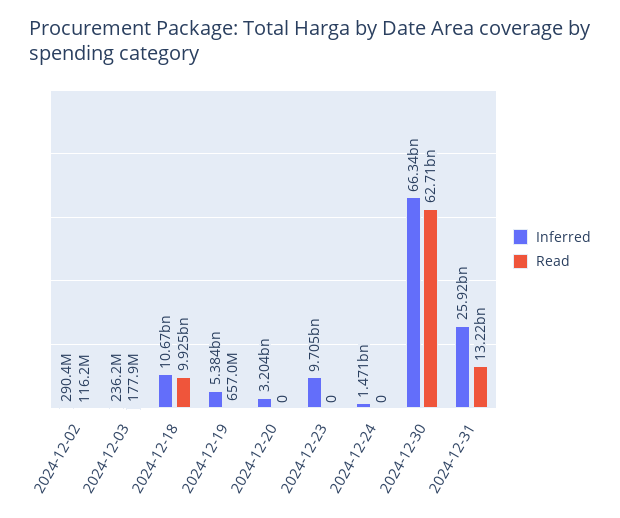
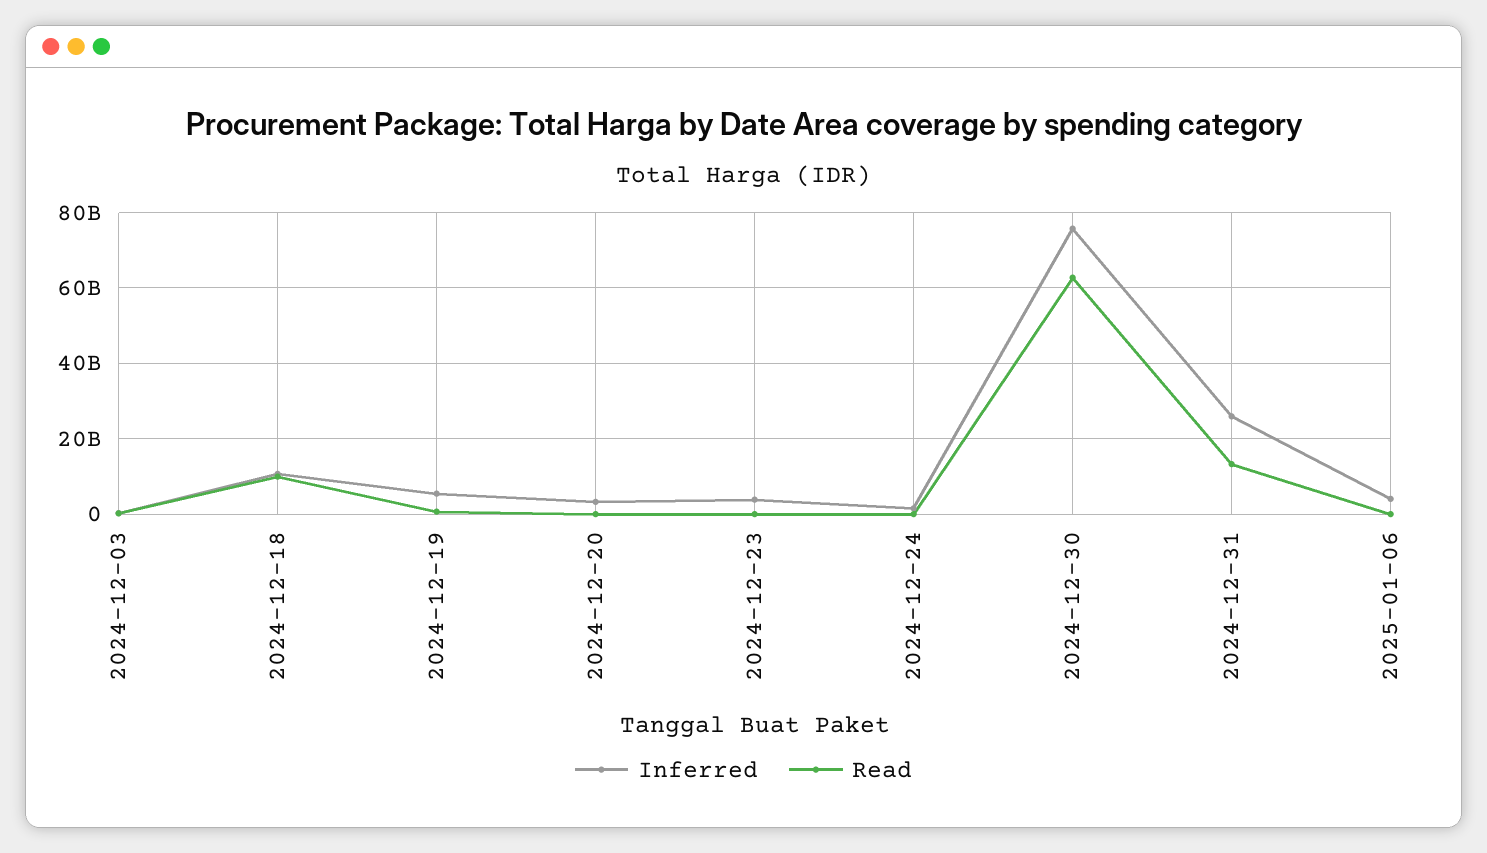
Inferred, 2024-12-02: 290400000 -> none
Read, 2024-12-02: 116200000 -> none
Inferred, 2024-12-23: 9705000000 -> 4000000000
Inferred, 2024-12-30: 66340000000 -> 76000000000
Inferred, 2025-01-06: none -> 4000000000
Read, 2025-01-06: none -> 0

